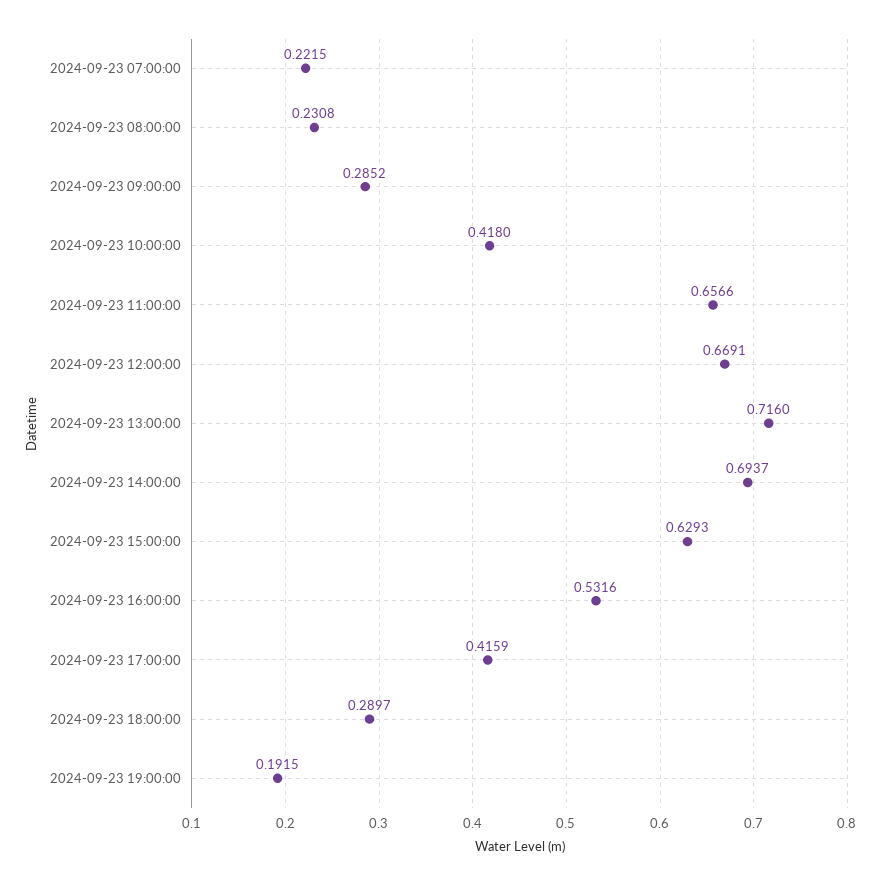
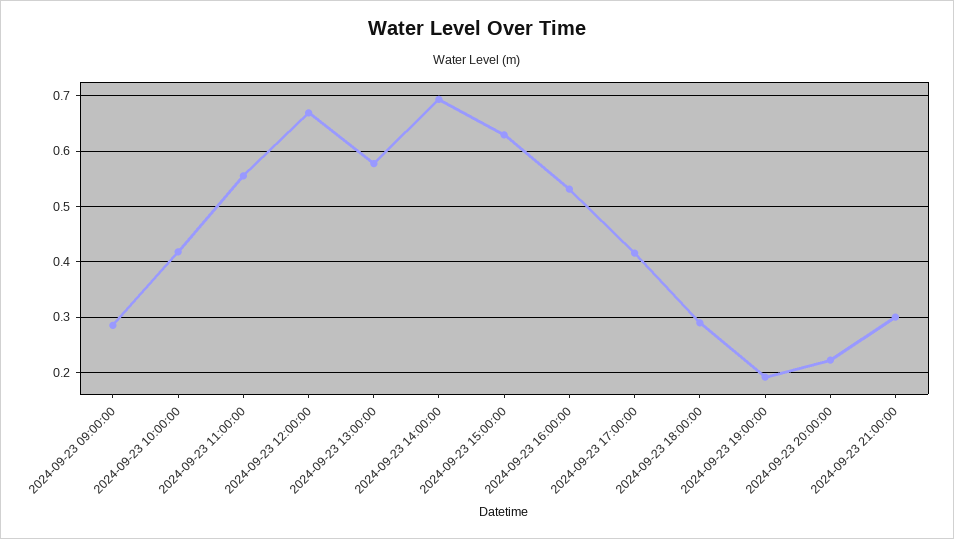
2024-09-23 07:00:00: 0.2215 -> none
2024-09-23 08:00:00: 0.2308 -> none
2024-09-23 11:00:00: 0.6566 -> 0.56
2024-09-23 13:00:00: 0.716 -> 0.58
2024-09-23 20:00:00: none -> 0.22
2024-09-23 21:00:00: none -> 0.3

